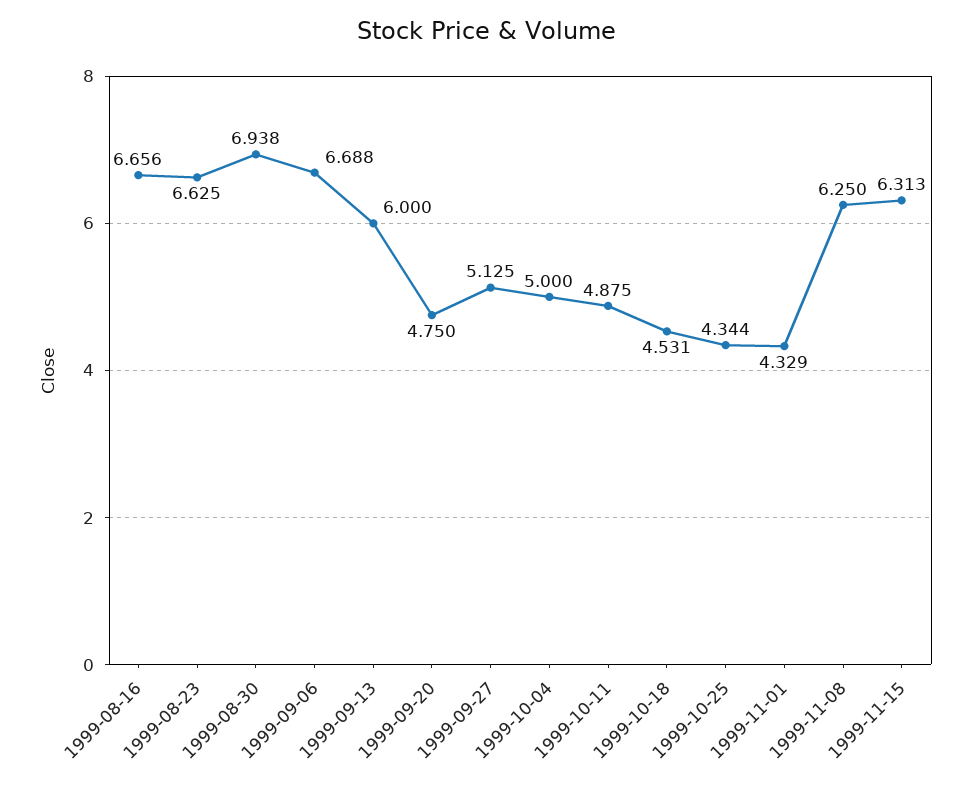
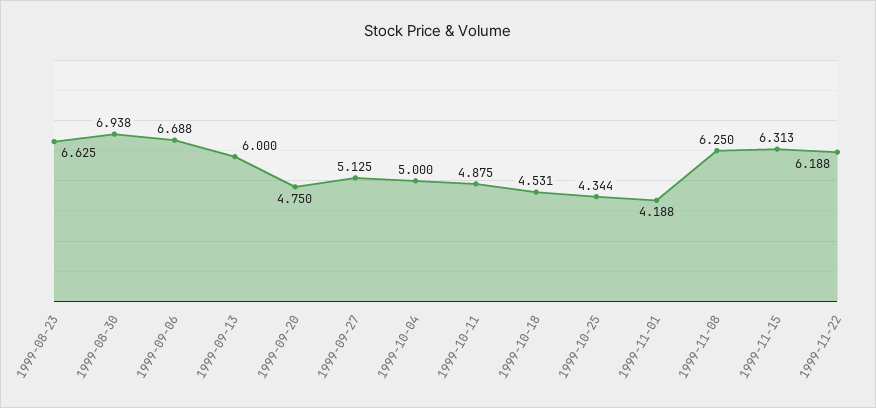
1999-08-16: 6.656 -> none
1999-11-01: 4.329 -> 4.188
1999-11-22: none -> 6.188

